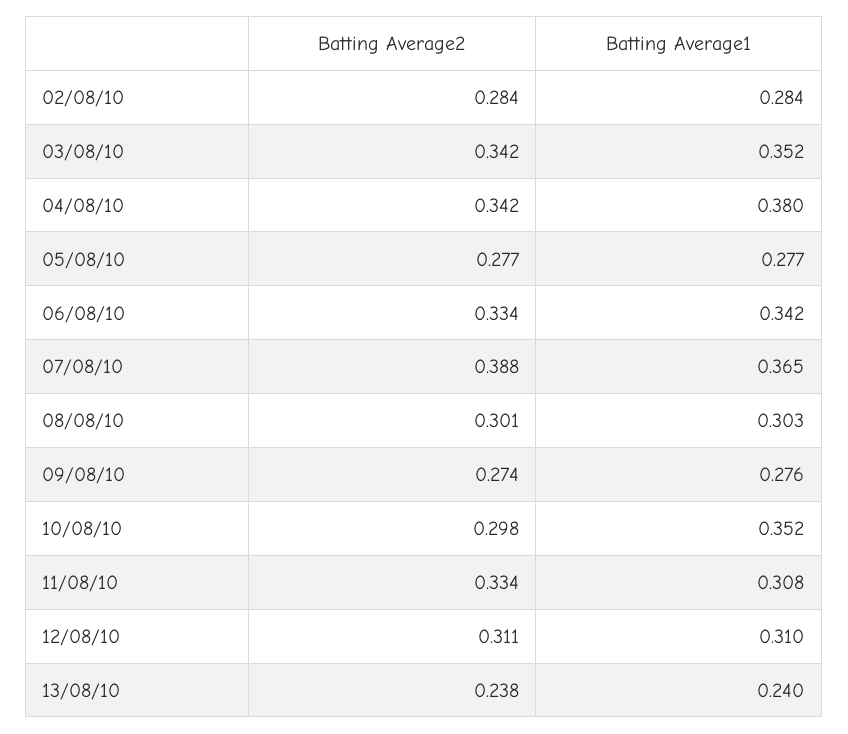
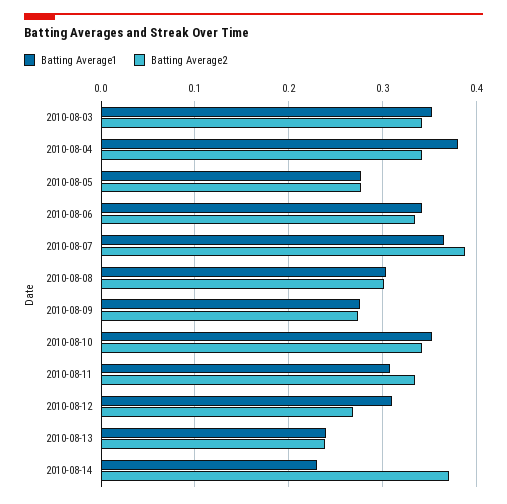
Batting Average2, 02/08/10: 0.284 -> none
Batting Average1, 02/08/10: 0.284 -> none
Batting Average2, 10/08/10: 0.298 -> 0.34
Batting Average2, 12/08/10: 0.311 -> 0.27
Batting Average1, 2010-08-14: none -> 0.23
Batting Average2, 2010-08-14: none -> 0.37

